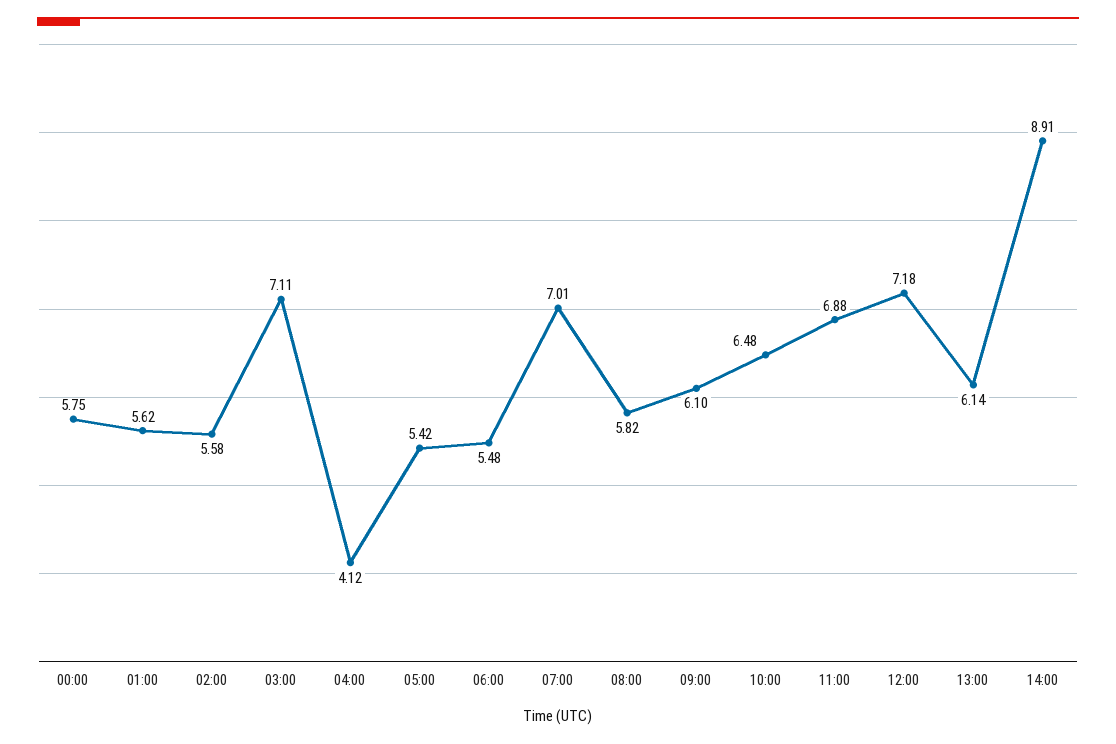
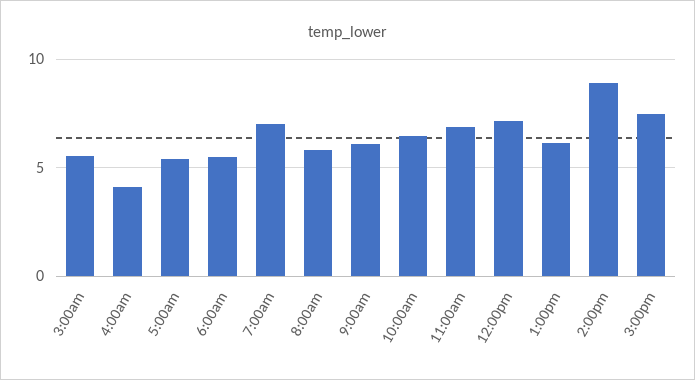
00:00: 5.75 -> none
01:00: 5.62 -> none
02:00: 5.58 -> none
03:00: 7.11 -> 5.5
3:00pm: none -> 7.5

